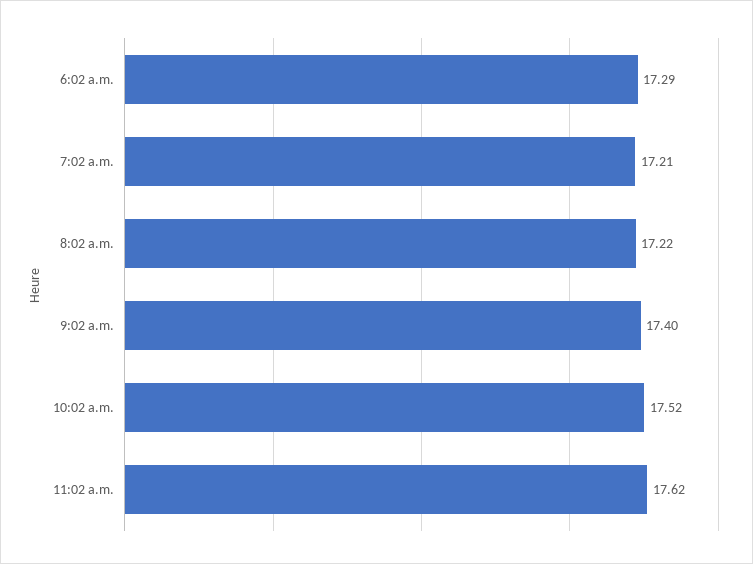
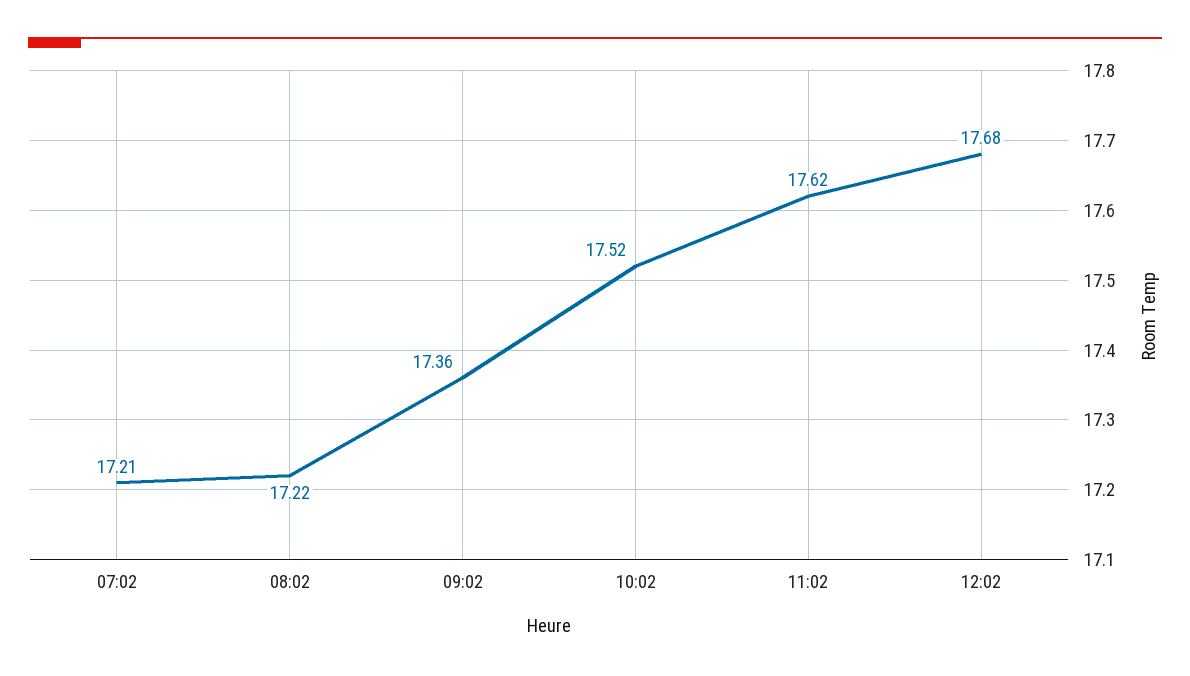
6:02 a.m.: 17.29 -> none
9:02 a.m.: 17.4 -> 17.36
12:02: none -> 17.68

